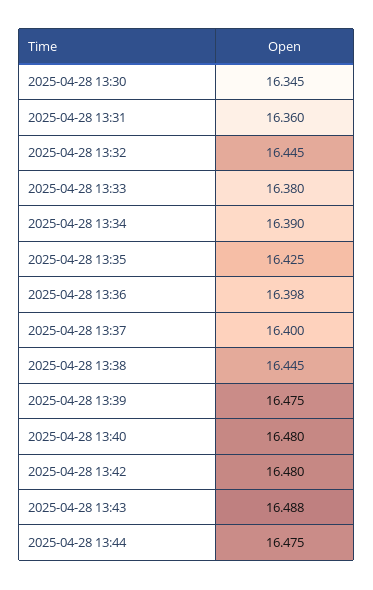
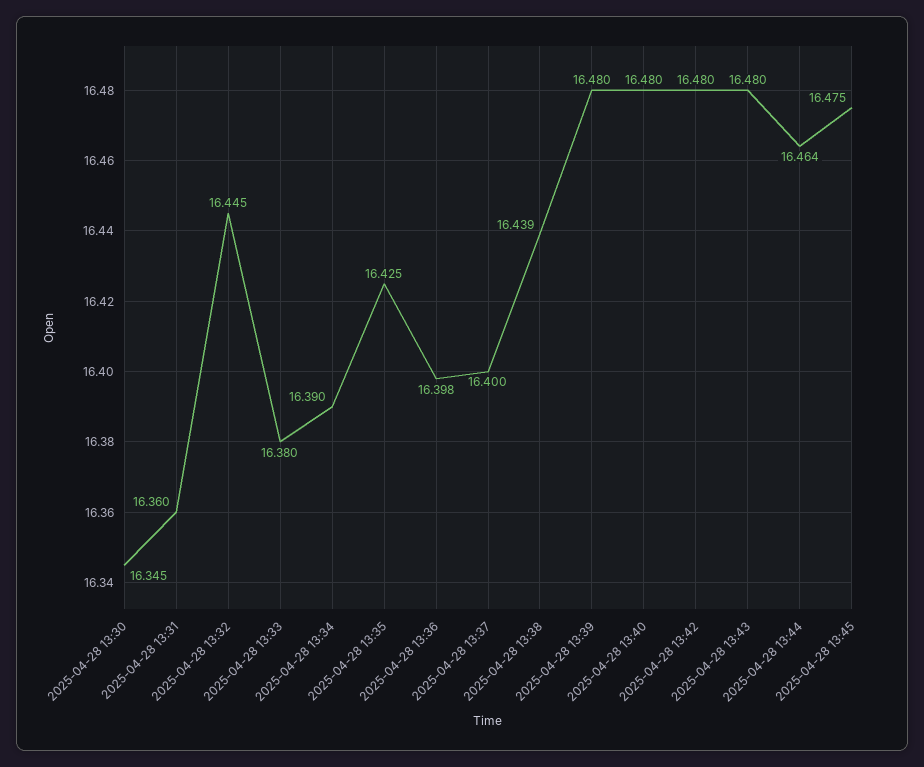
2025-04-28 13:38: 16.445 -> 16.439
2025-04-28 13:39: 16.475 -> 16.48
2025-04-28 13:43: 16.488 -> 16.48
2025-04-28 13:44: 16.475 -> 16.464
2025-04-28 13:45: none -> 16.475

